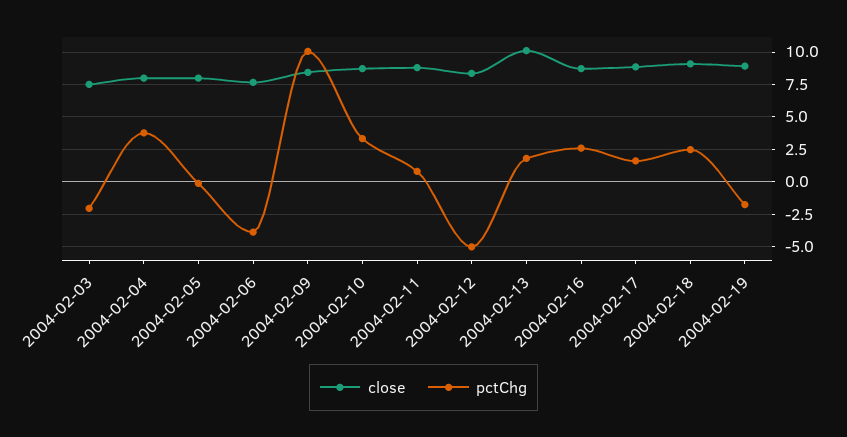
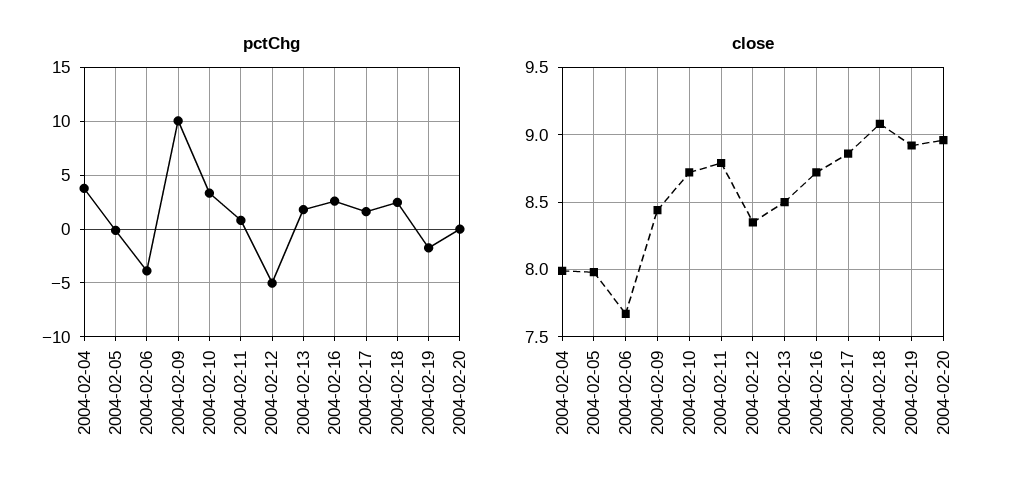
close, 2004-02-03: 7.5 -> none
pctChg, 2004-02-03: -2 -> none
close, 2004-02-13: 10 -> 8.5
pctChg, 2004-02-20: none -> 0
close, 2004-02-20: none -> 8.95

